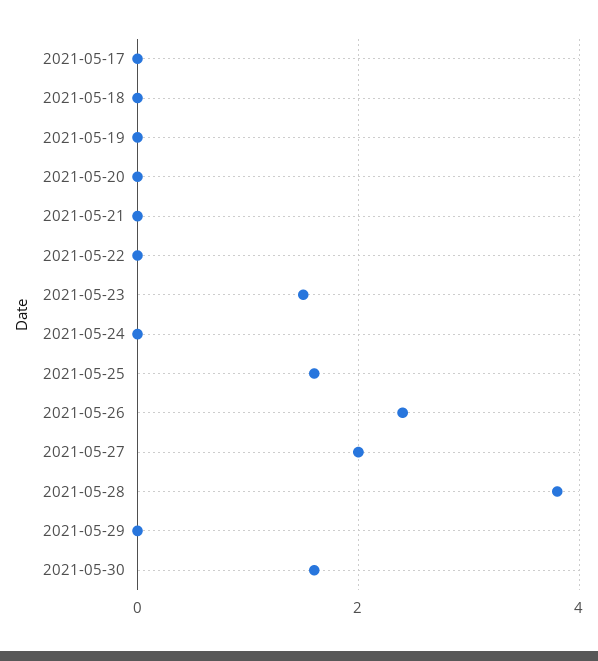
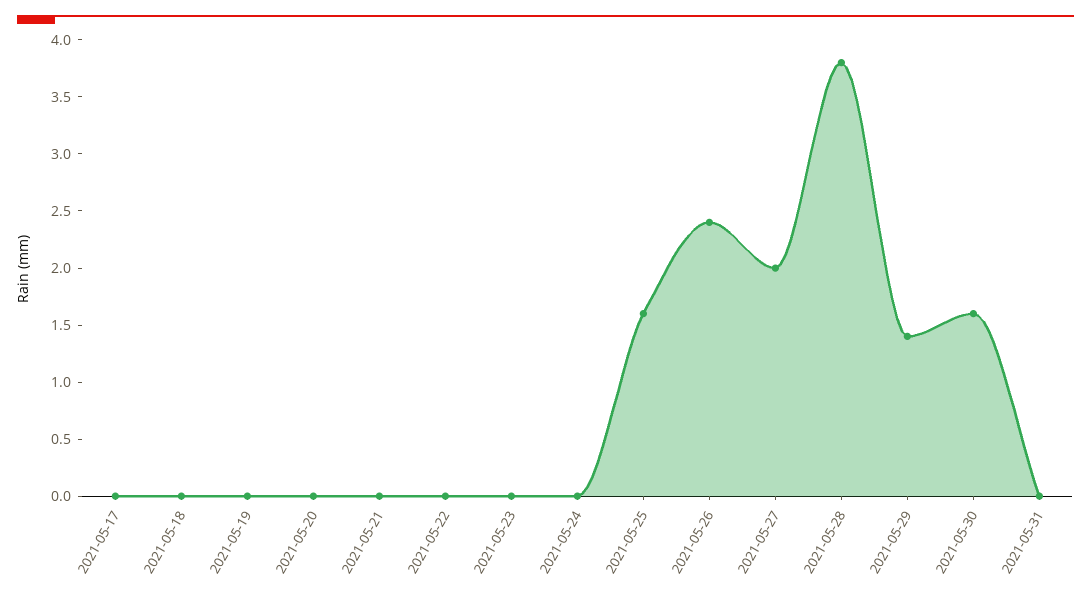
2021-05-23: 1.5 -> 0
2021-05-29: 0 -> 1.4
2021-05-31: none -> 0

